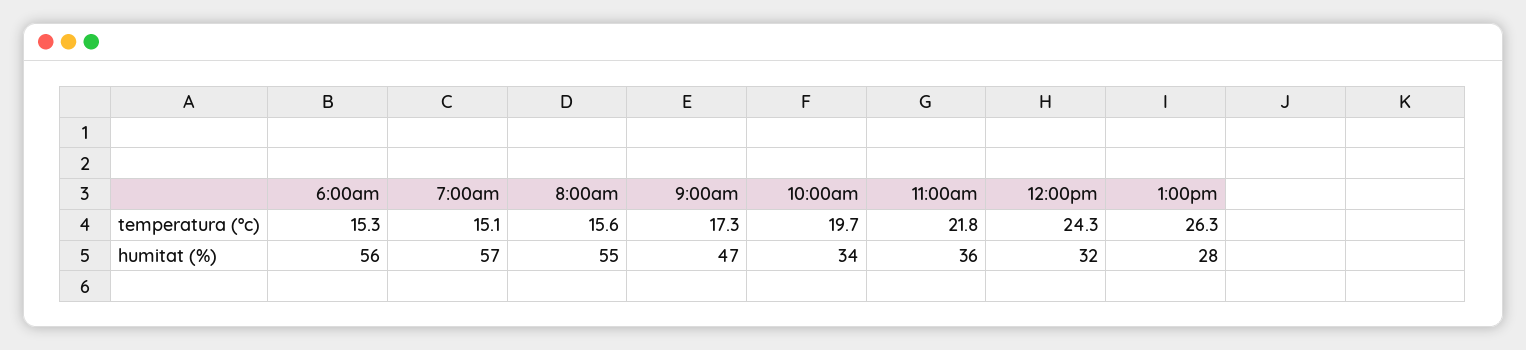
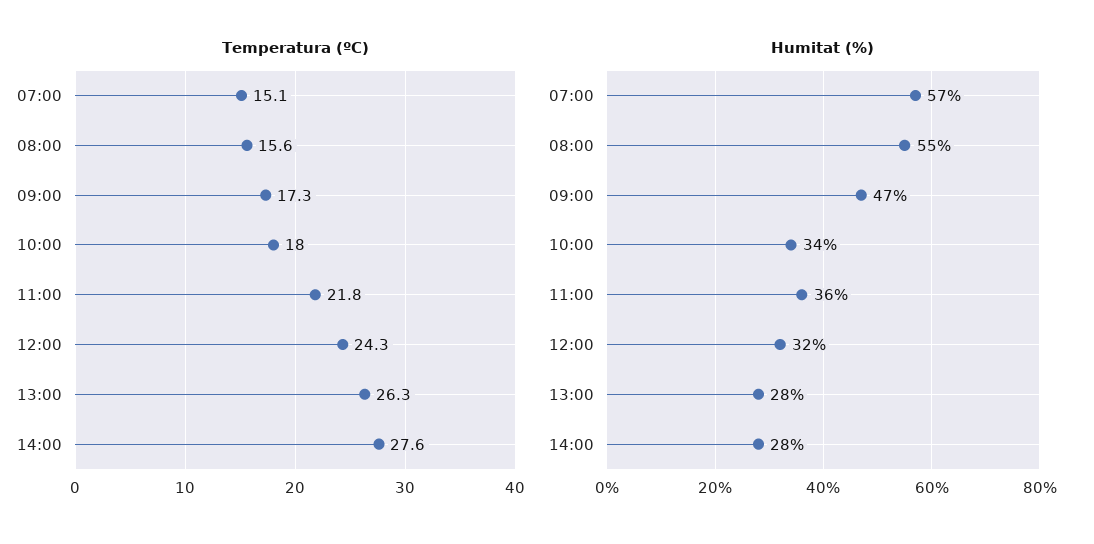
temperatura (ºc), 6:00am: 15.3 -> none
temperatura (ºc), 10:00am: 19.7 -> 18
humitat (%), 6:00am: 56 -> none
temperatura (ºc), 14:00: none -> 27.6
humitat (%), 14:00: none -> 28

